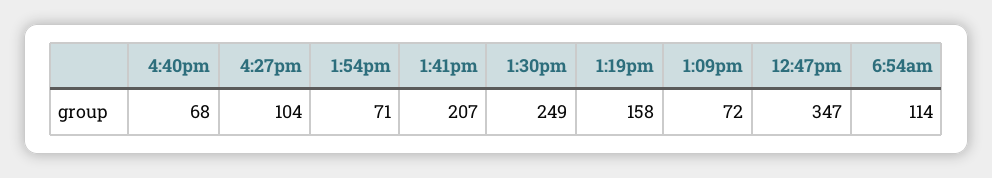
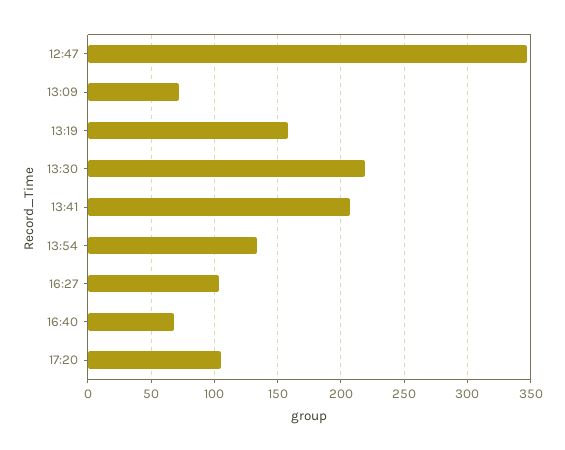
1:54pm: 71 -> 135
1:30pm: 249 -> 220
6:54am: 114 -> none
17:20: none -> 105

